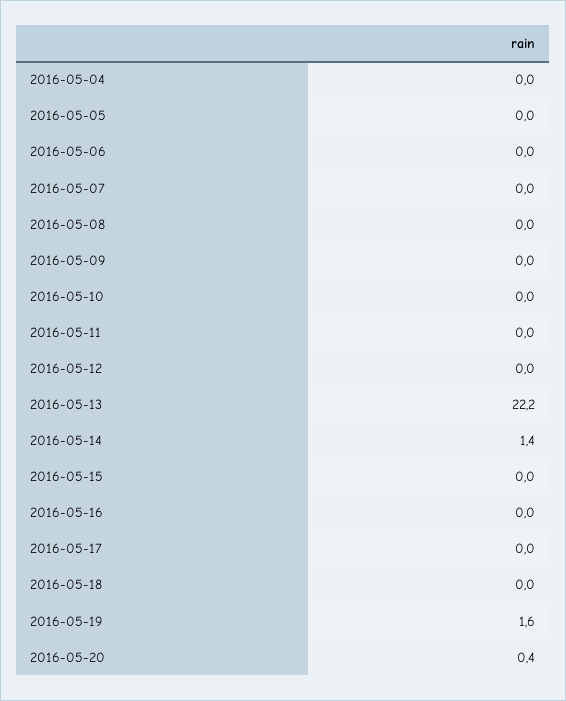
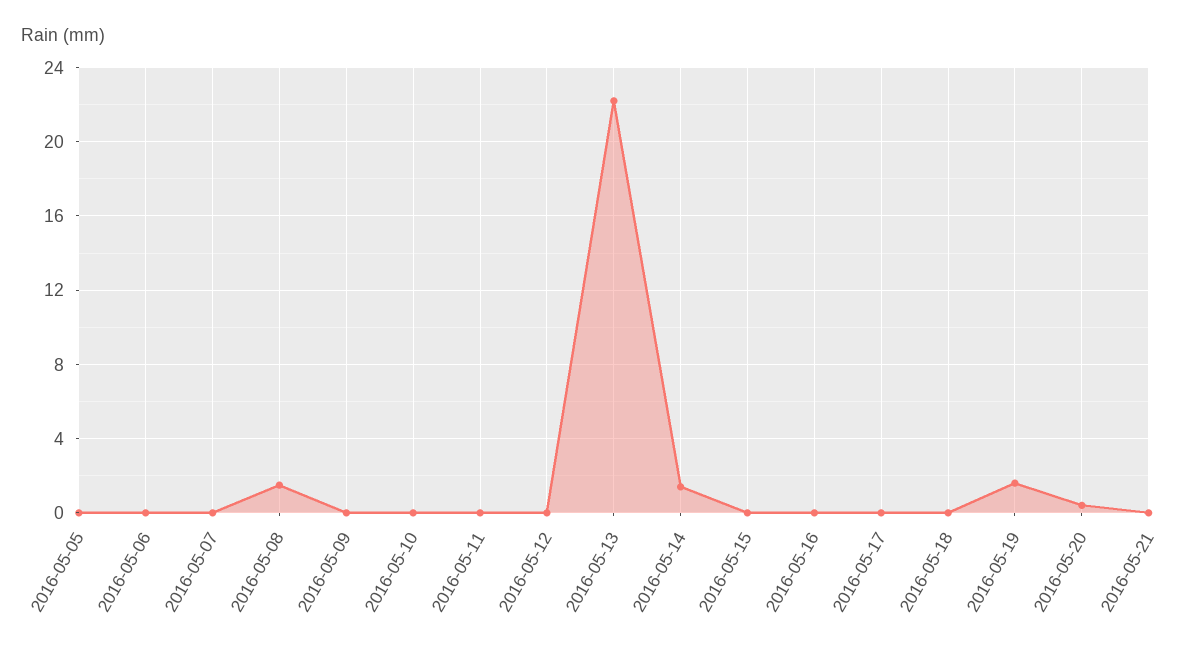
2016-05-04: 0 -> none
2016-05-08: 0 -> 1.5
2016-05-21: none -> 0

